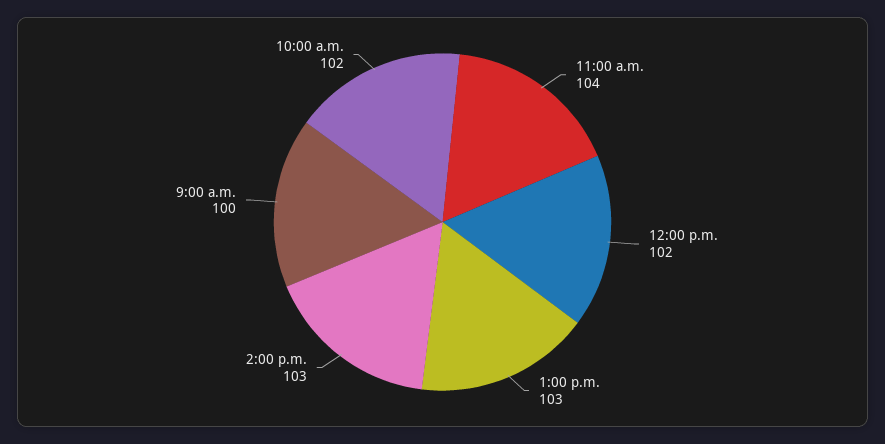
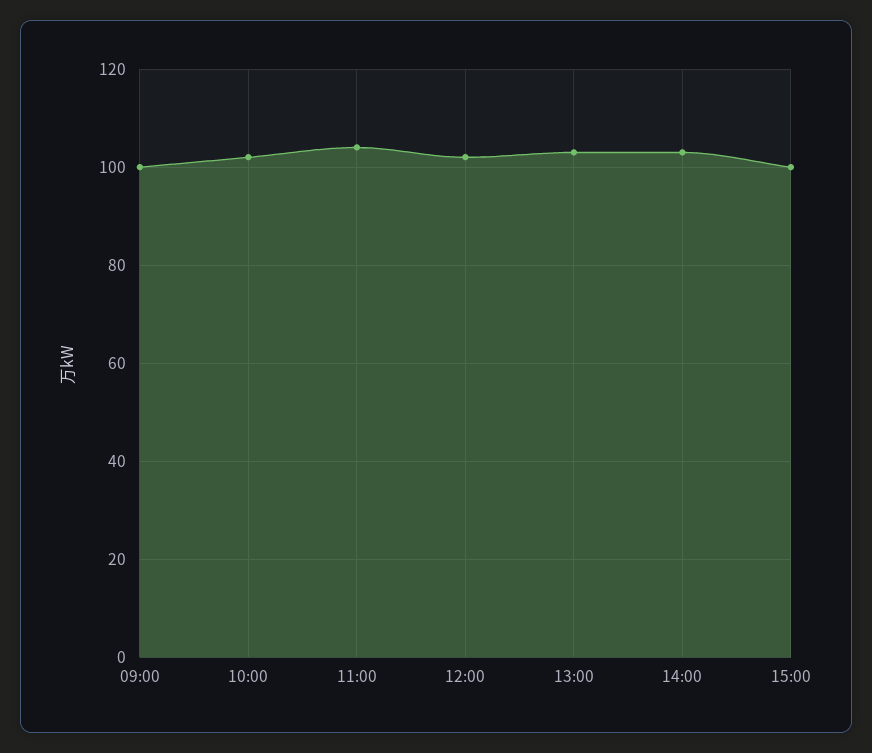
15:00: none -> 100

